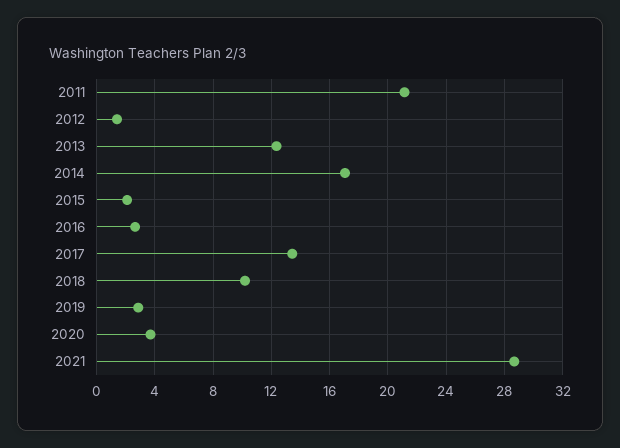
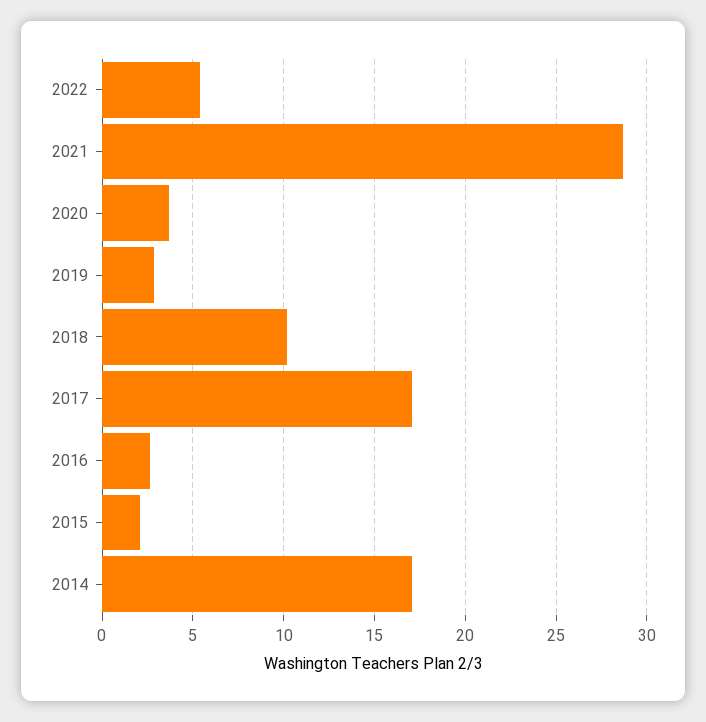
2011: 21 -> none
2012: 1.5 -> none
2013: 12.5 -> none
2017: 13.5 -> 17
2022: none -> 5.5

